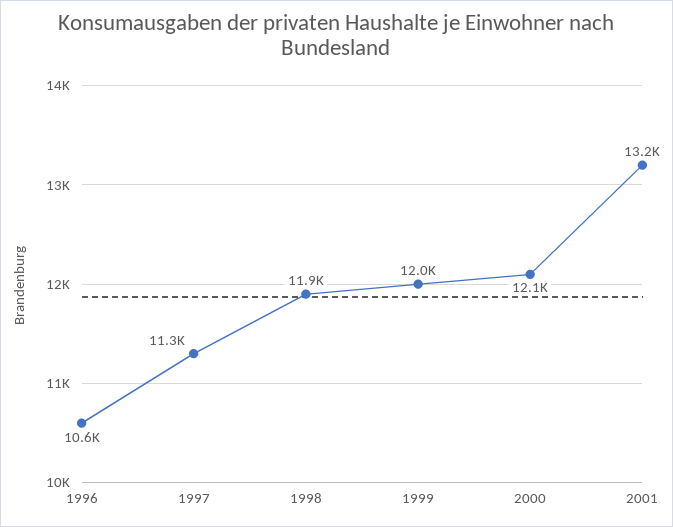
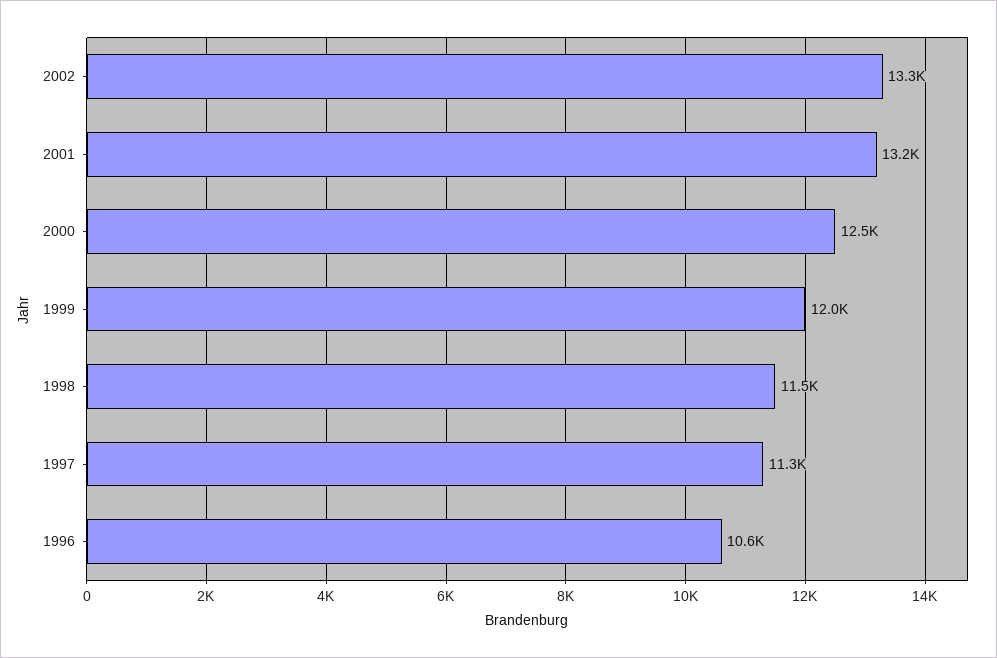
1998: 11900 -> 11500
2000: 12100 -> 12500
2002: none -> 13300

